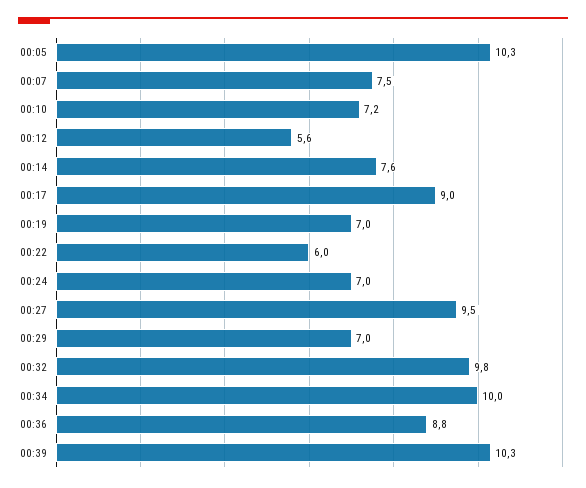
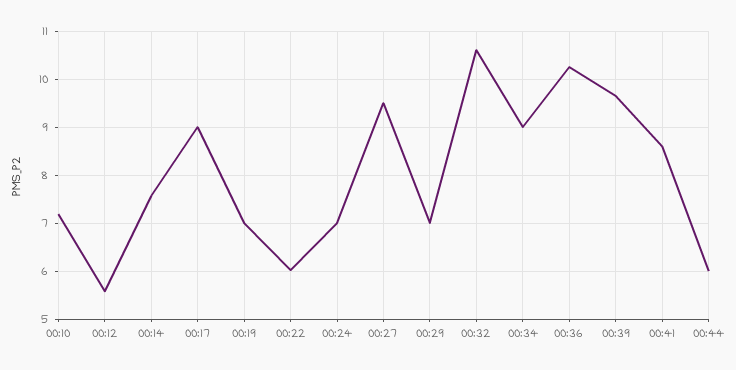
00:05: 10.3 -> none
00:07: 7.5 -> none
00:32: 9.8 -> 10.6
00:34: 10 -> 9
00:36: 8.8 -> 10.2
00:39: 10.3 -> 9.6
00:41: none -> 8.6
00:44: none -> 6

